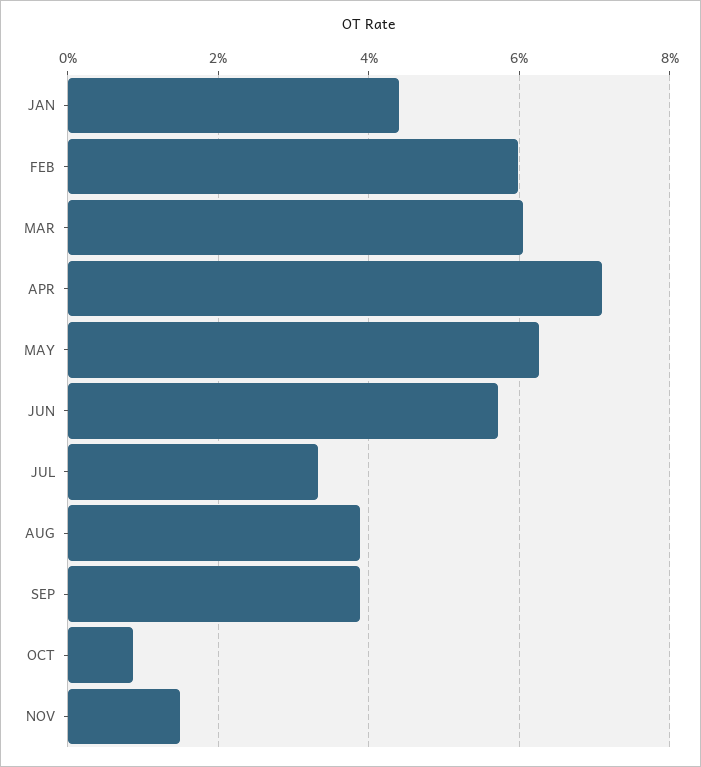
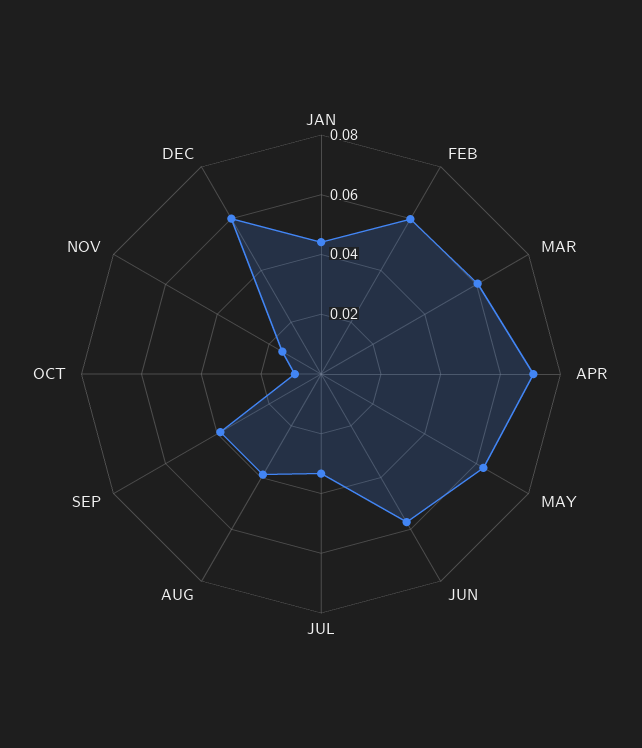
DEC: none -> 0.06

